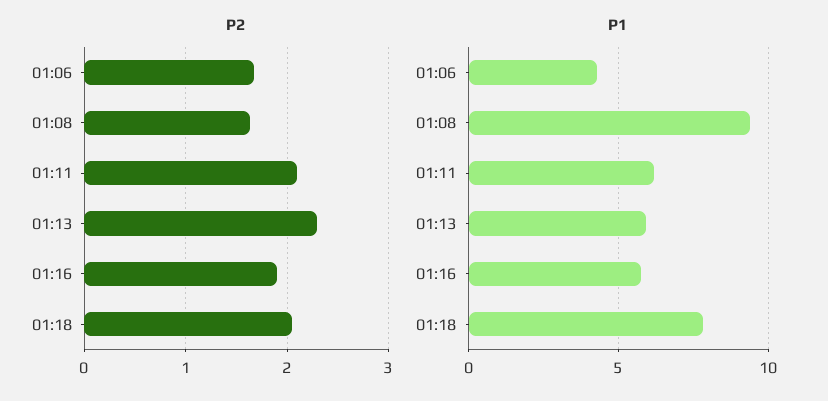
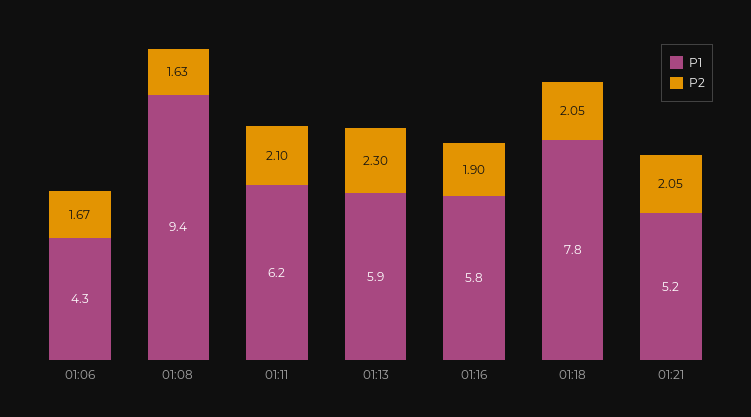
P1, 01:21: none -> 5.2
P2, 01:21: none -> 2.05

